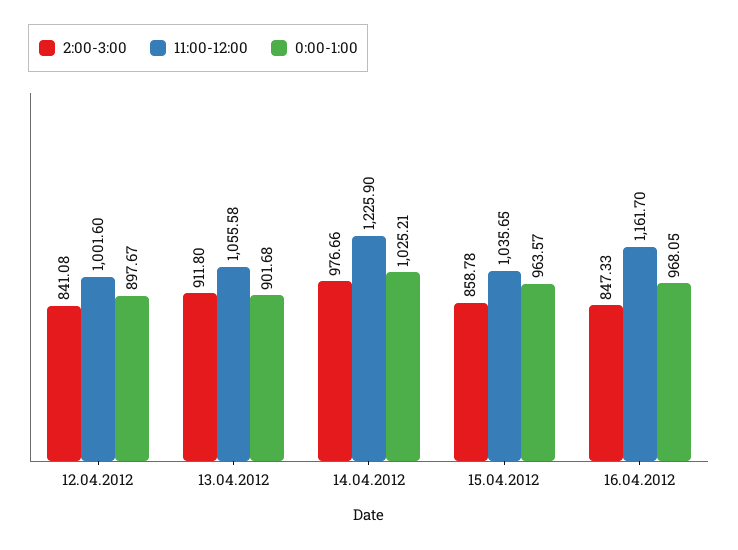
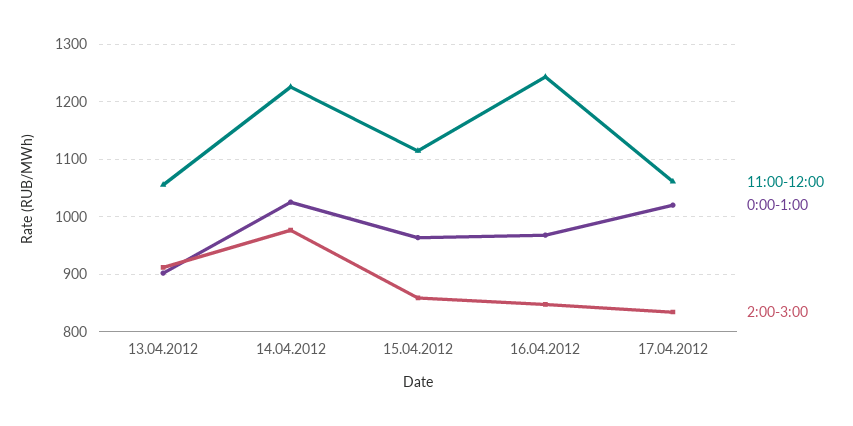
2:00-3:00, 12.04.2012: 841.08 -> none
11:00-12:00, 12.04.2012: 1001.6 -> none
0:00-1:00, 12.04.2012: 897.67 -> none
11:00-12:00, 15.04.2012: 1035.65 -> 1120
11:00-12:00, 16.04.2012: 1161.7 -> 1240
11:00-12:00, 17.04.2012: none -> 1060
0:00-1:00, 17.04.2012: none -> 1020
2:00-3:00, 17.04.2012: none -> 840

